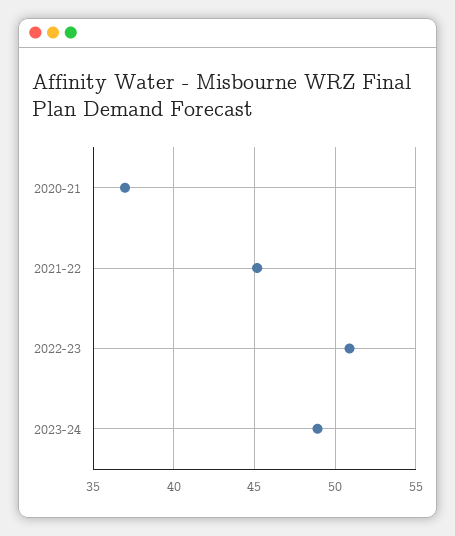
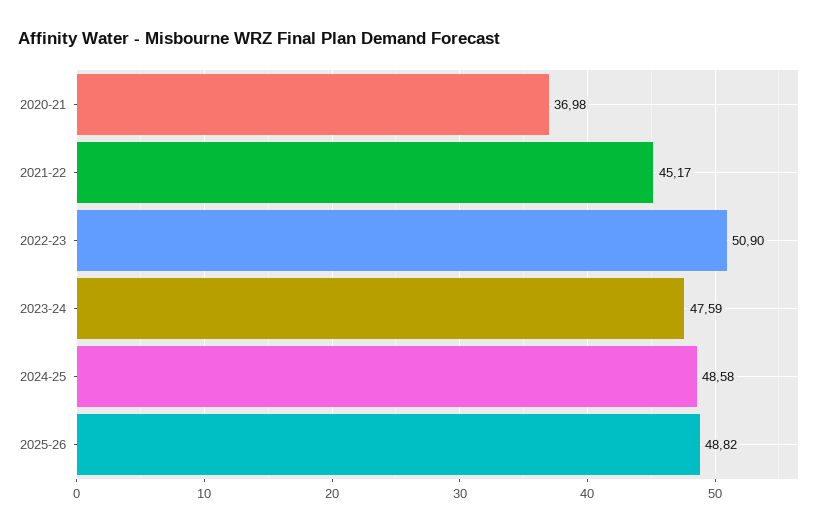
2023-24: 49 -> 47.59
2024-25: none -> 48.58
2025-26: none -> 48.82

